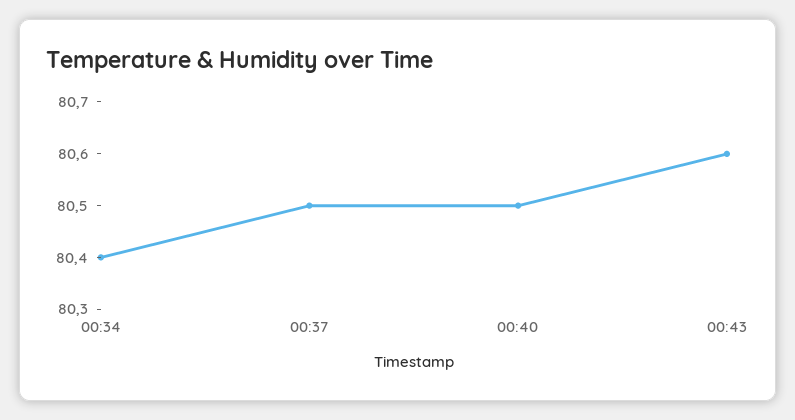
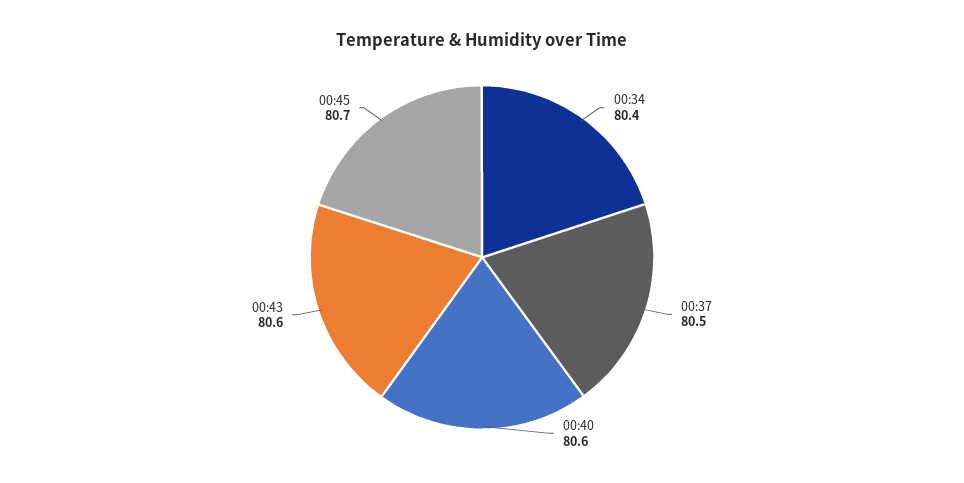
00:40: 80.5 -> 80.6
00:45: none -> 80.7

